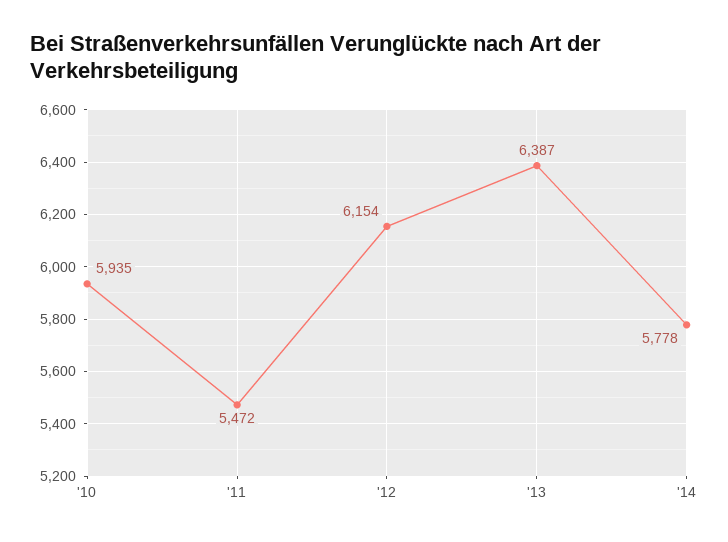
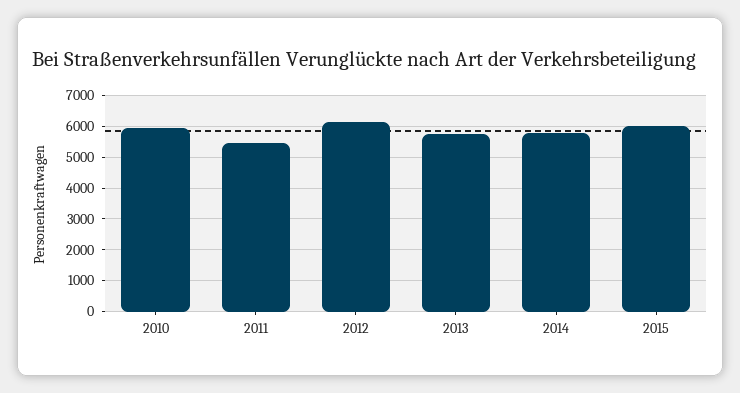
'13: 6387 -> 5800
2015: none -> 6000

